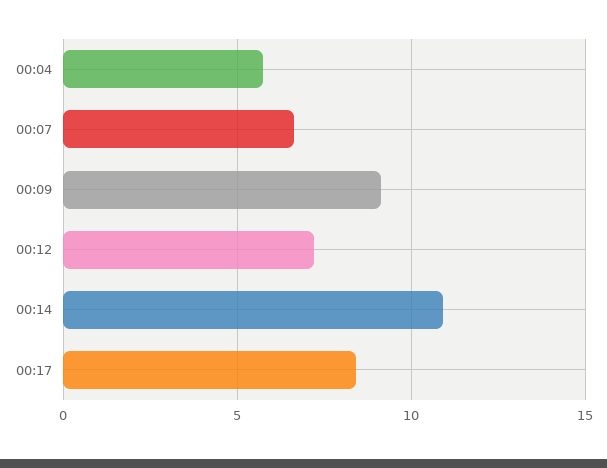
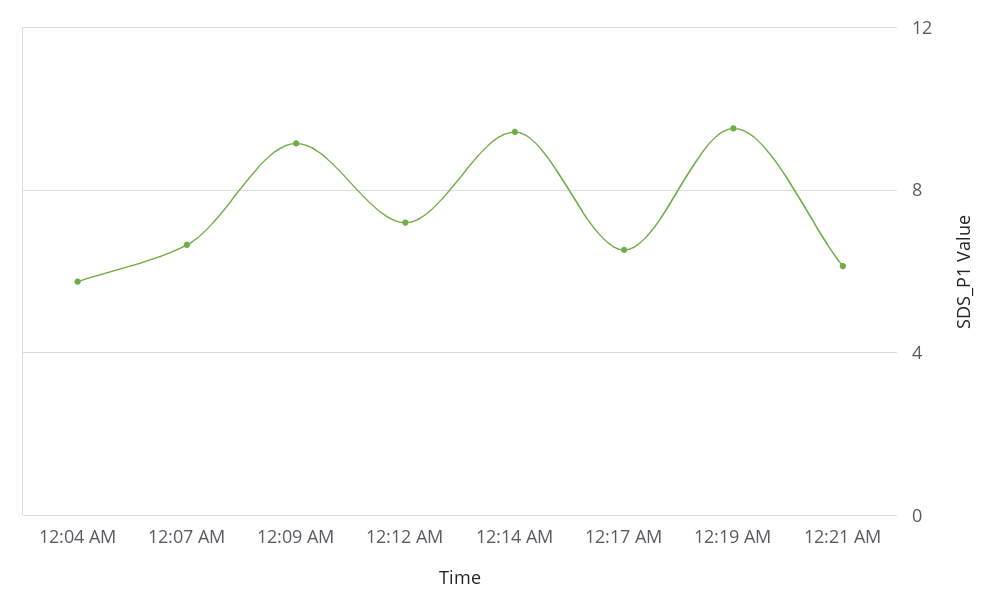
00:14: 11 -> 9.5
00:17: 8.5 -> 6.5
12:19 AM: none -> 9.5
12:21 AM: none -> 6

